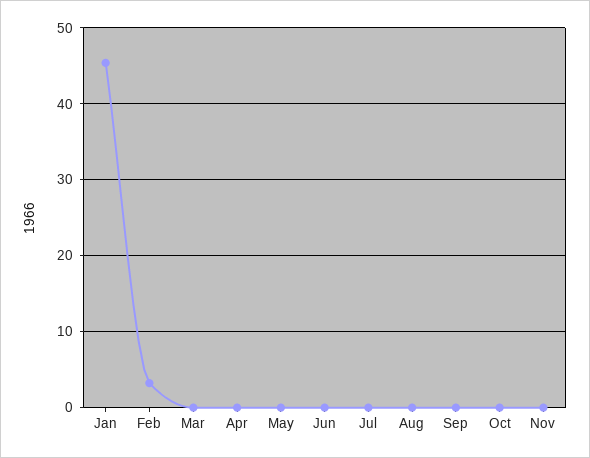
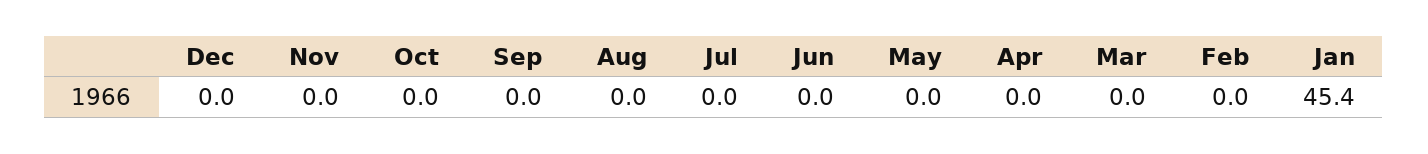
Feb: 3 -> 0
Dec: none -> 0

